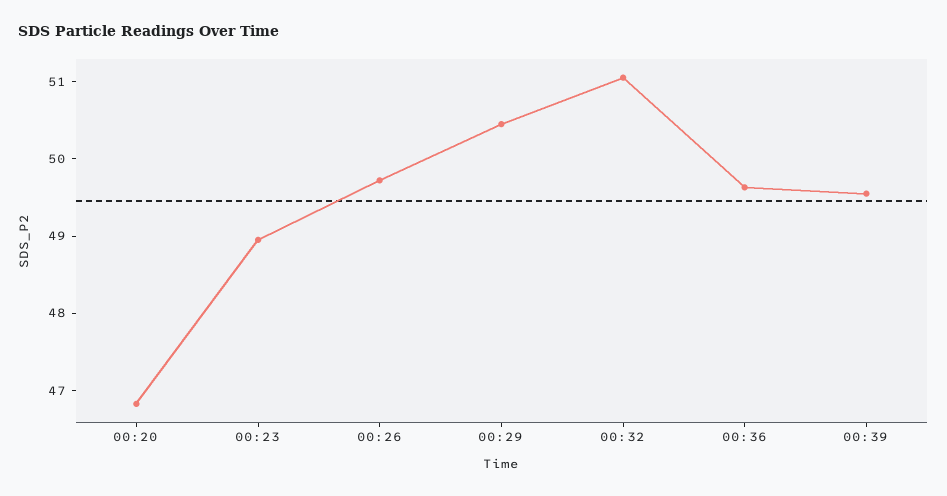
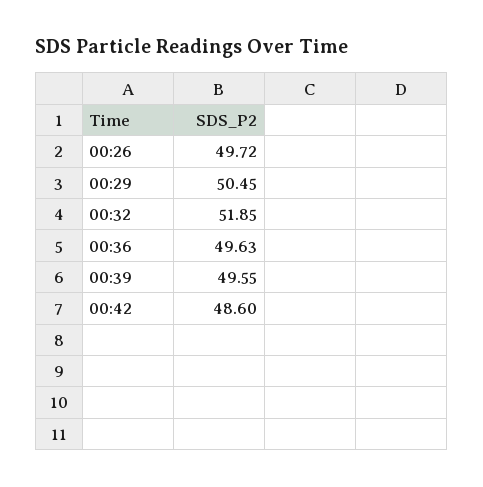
00:20: 46.8 -> none
00:23: 49 -> none
00:32: 51 -> 51.85
00:42: none -> 48.6

